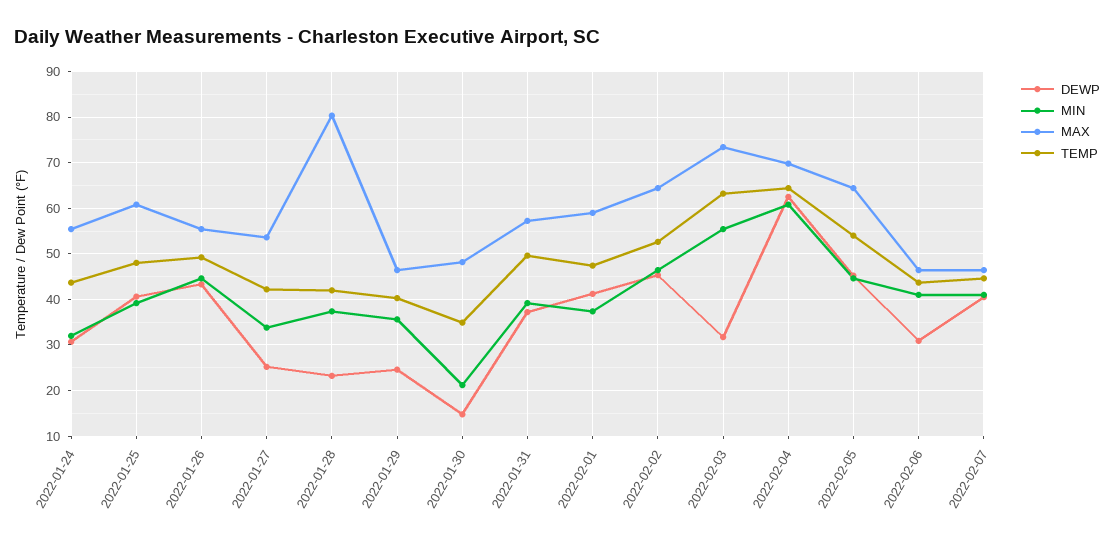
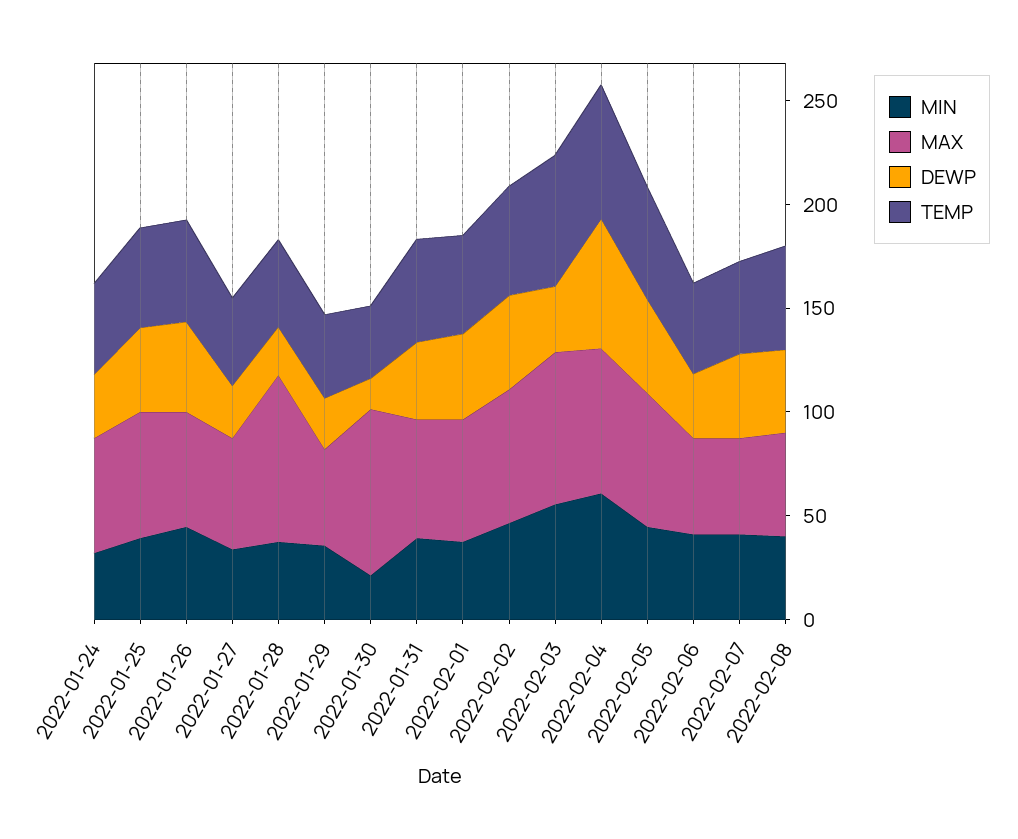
MAX, 2022-01-30: 48 -> 80
MIN, 2022-02-08: none -> 40
MAX, 2022-02-08: none -> 50
DEWP, 2022-02-08: none -> 40
TEMP, 2022-02-08: none -> 50

